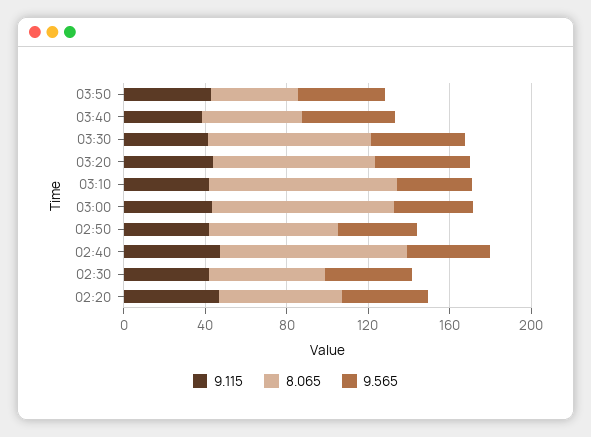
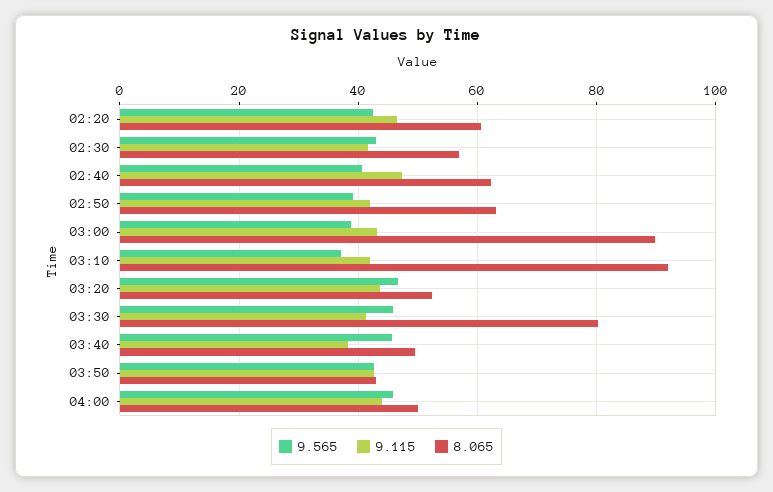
8.065, 03:20: 80 -> 52
8.065, 02:40: 90 -> 62
9.565, 04:00: none -> 46
9.115, 04:00: none -> 44
8.065, 04:00: none -> 50

